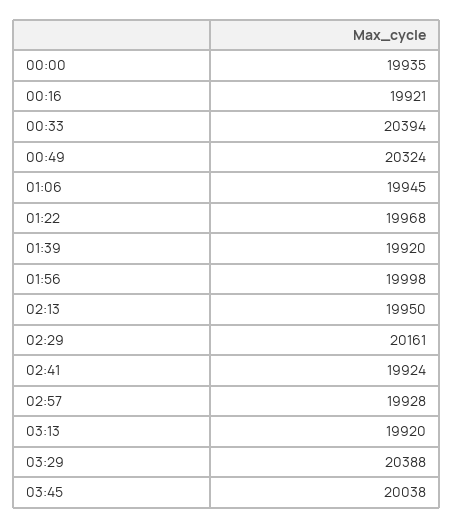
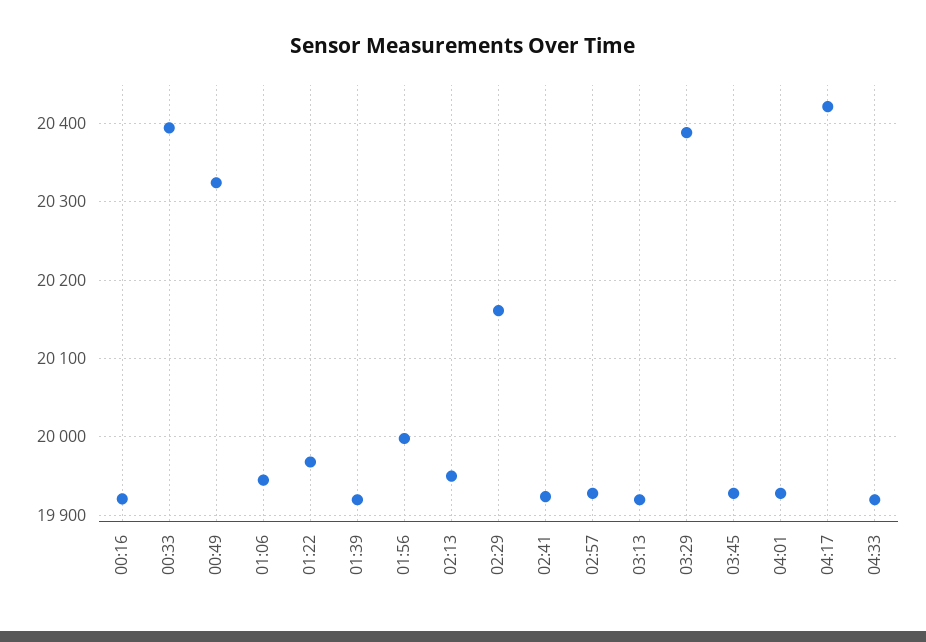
00:00: 19935 -> none
03:45: 20038 -> 19930
04:01: none -> 19930
04:17: none -> 20420
04:33: none -> 19920

